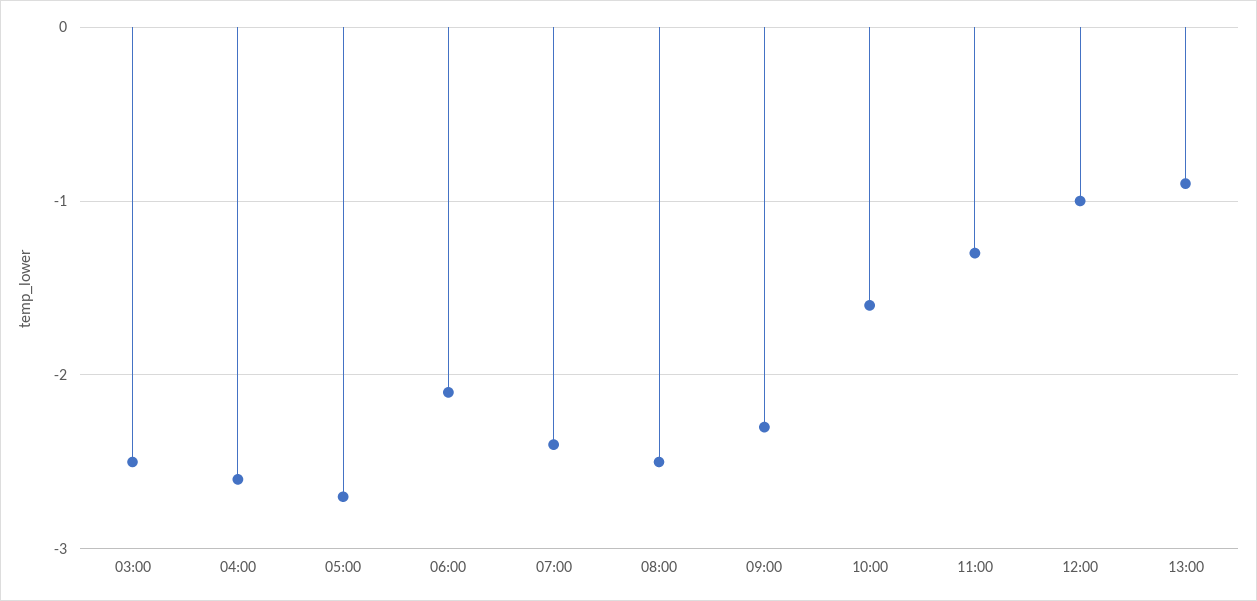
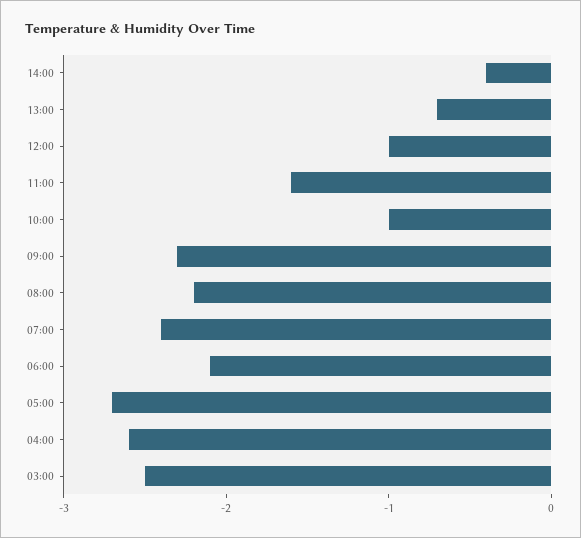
08:00: -2.5 -> -2.2
10:00: -1.6 -> -1
11:00: -1.3 -> -1.6
13:00: -0.9 -> -0.7
14:00: none -> -0.4

